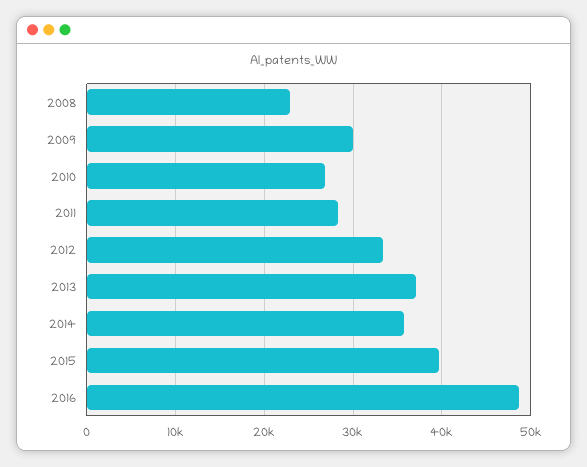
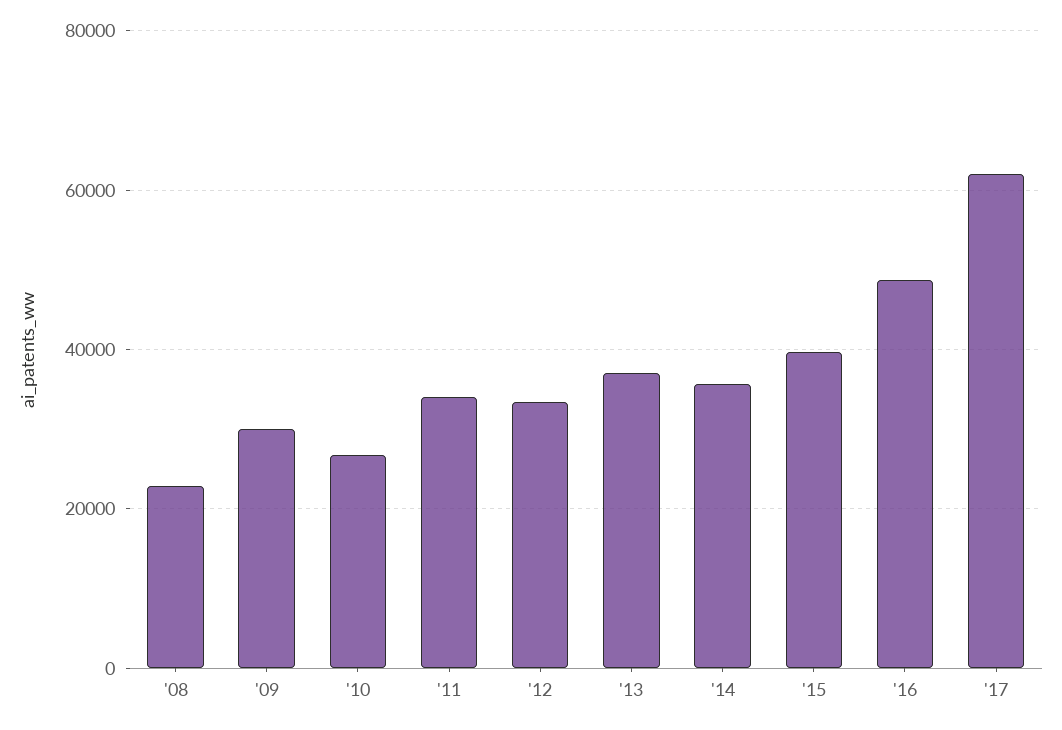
2011: 28000 -> 34000
'17: none -> 62000

